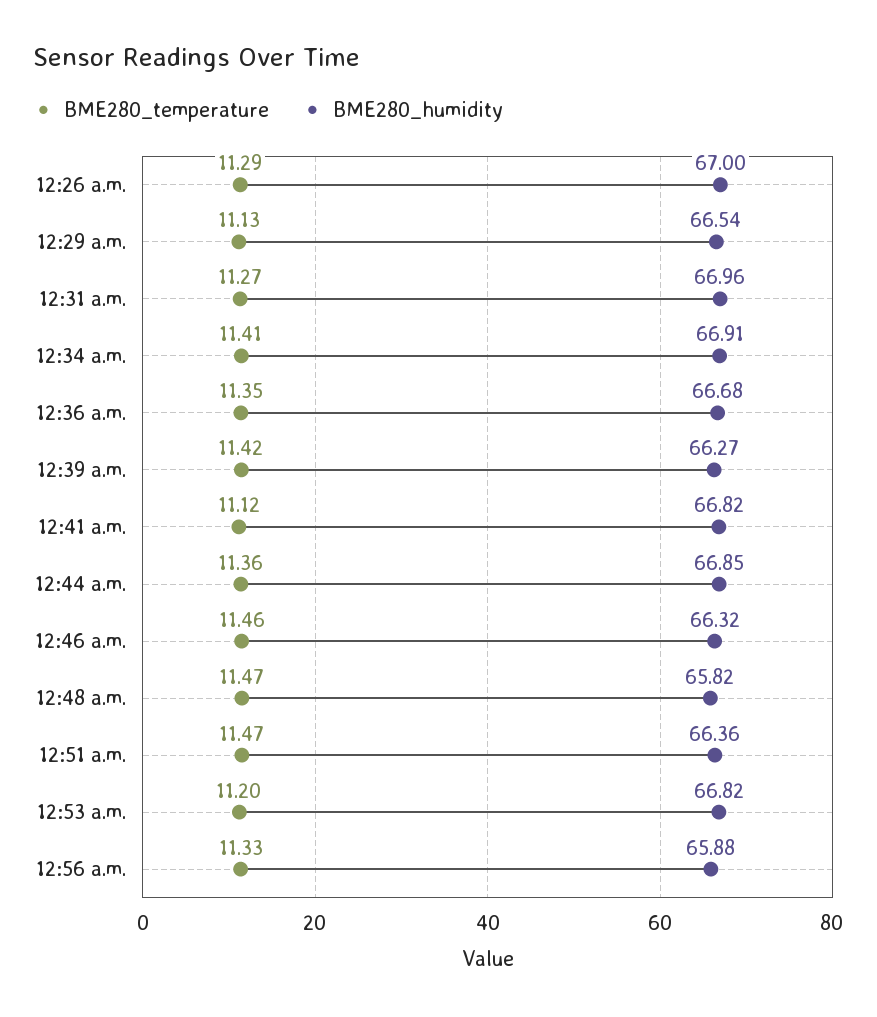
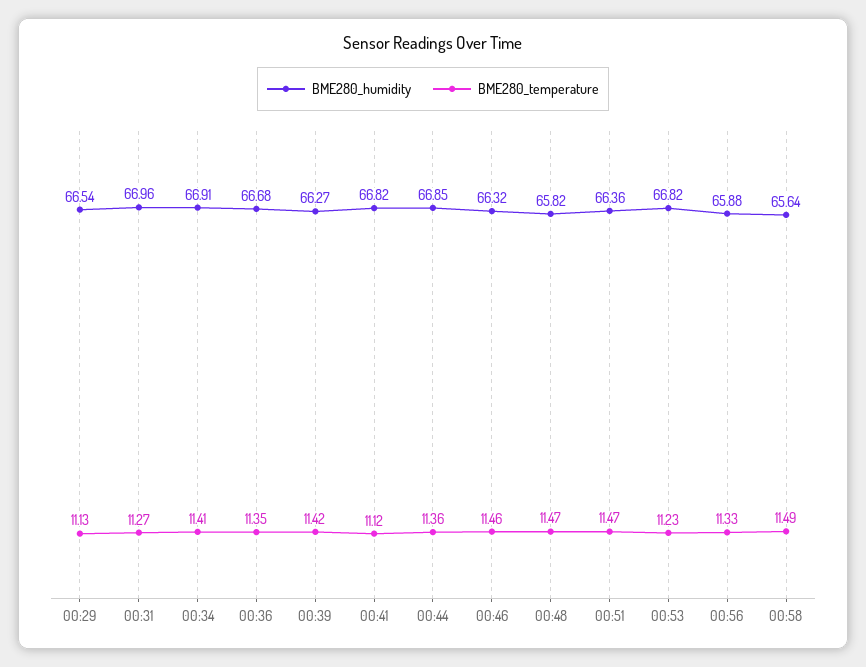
BME280_temperature, 12:26 a.m.: 11.29 -> none
BME280_humidity, 12:26 a.m.: 67 -> none
BME280_temperature, 12:53 a.m.: 11.2 -> 11.23
BME280_humidity, 00:58: none -> 65.64
BME280_temperature, 00:58: none -> 11.49

